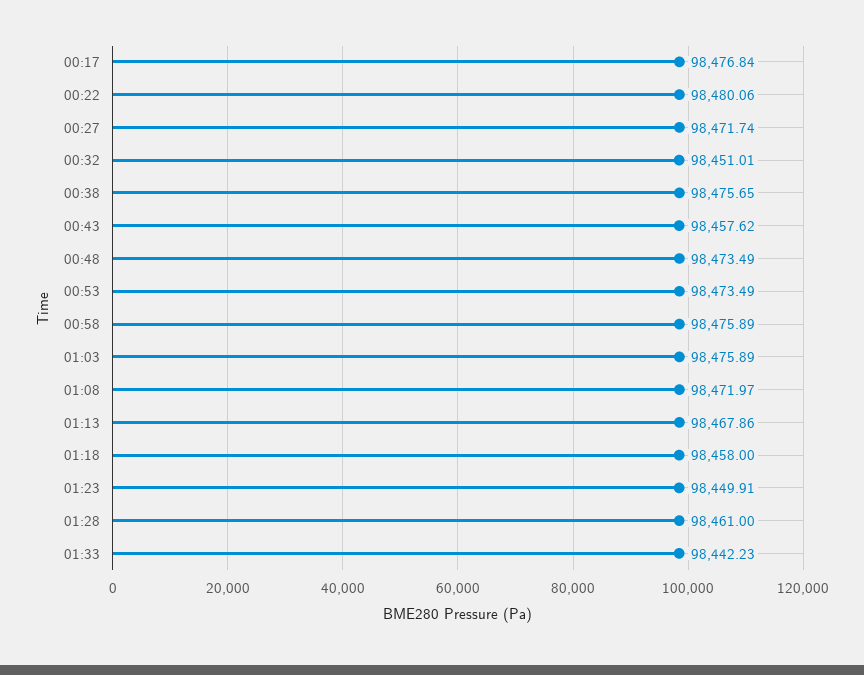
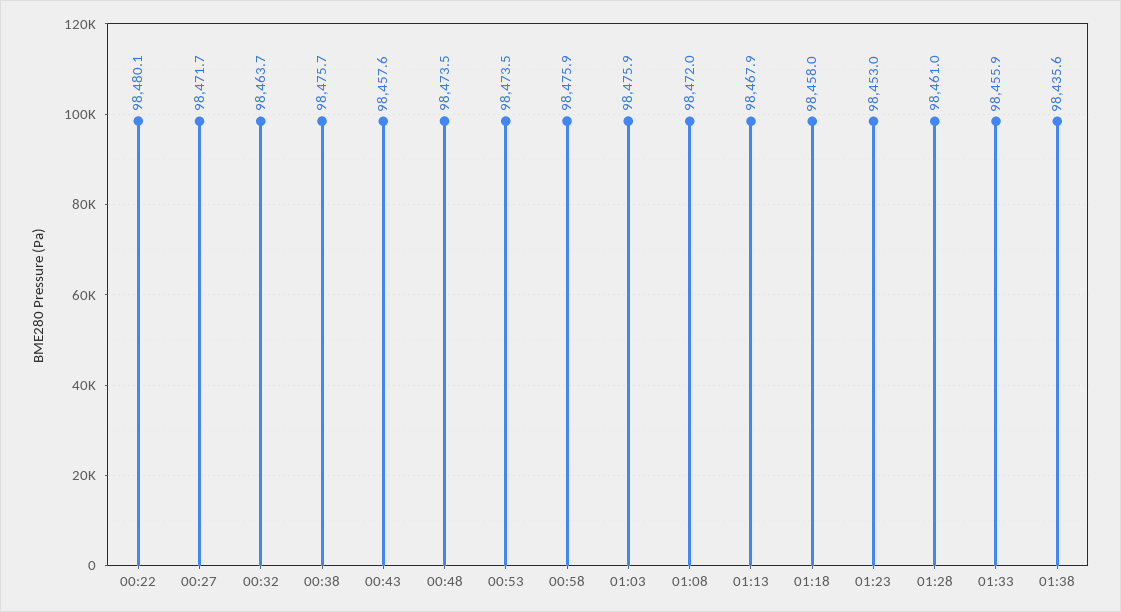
00:17: 98476.84 -> none
00:32: 98451.01 -> 98463.7
01:23: 98449.91 -> 98453
01:33: 98442.23 -> 98455.9
01:38: none -> 98435.6

